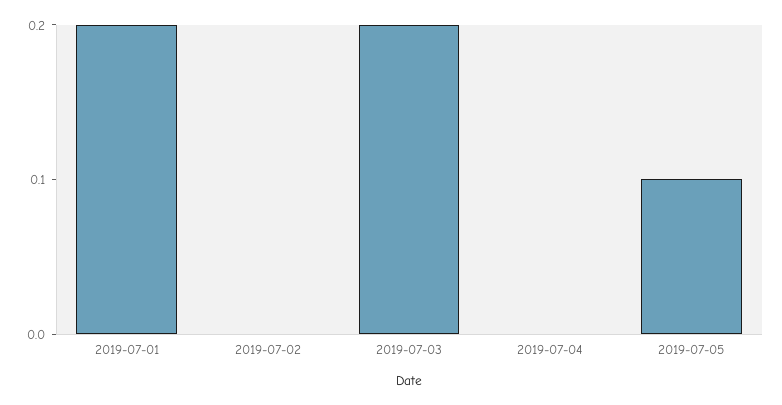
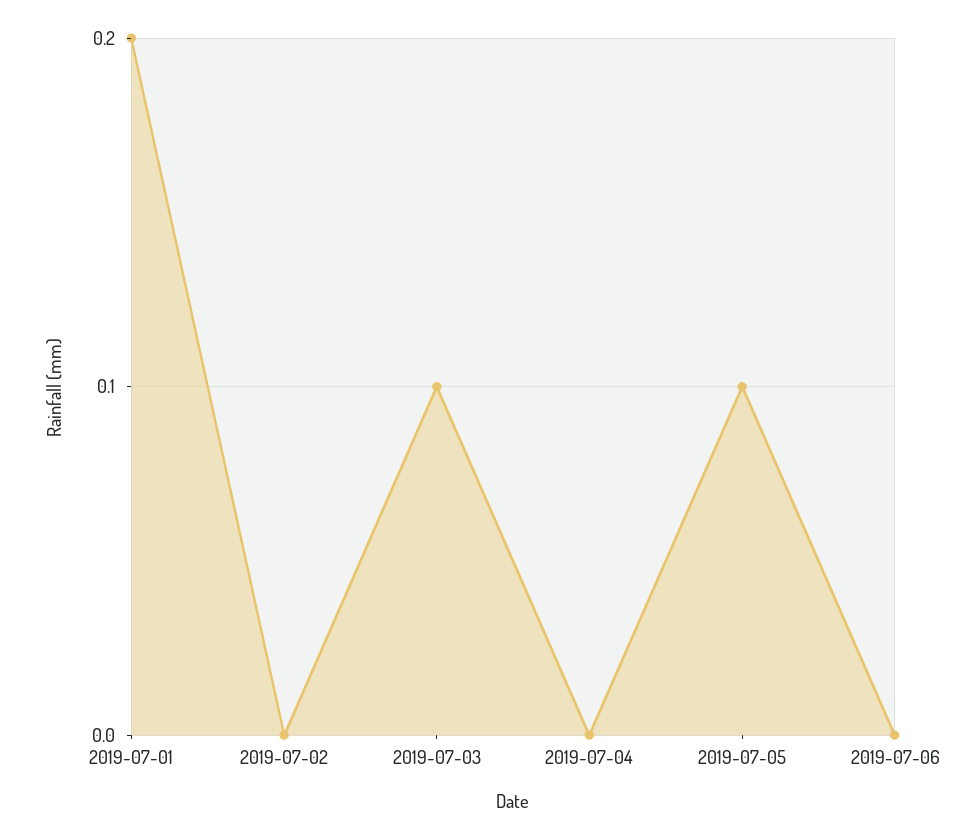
2019-07-03: 0.2 -> 0.1
2019-07-06: none -> 0

